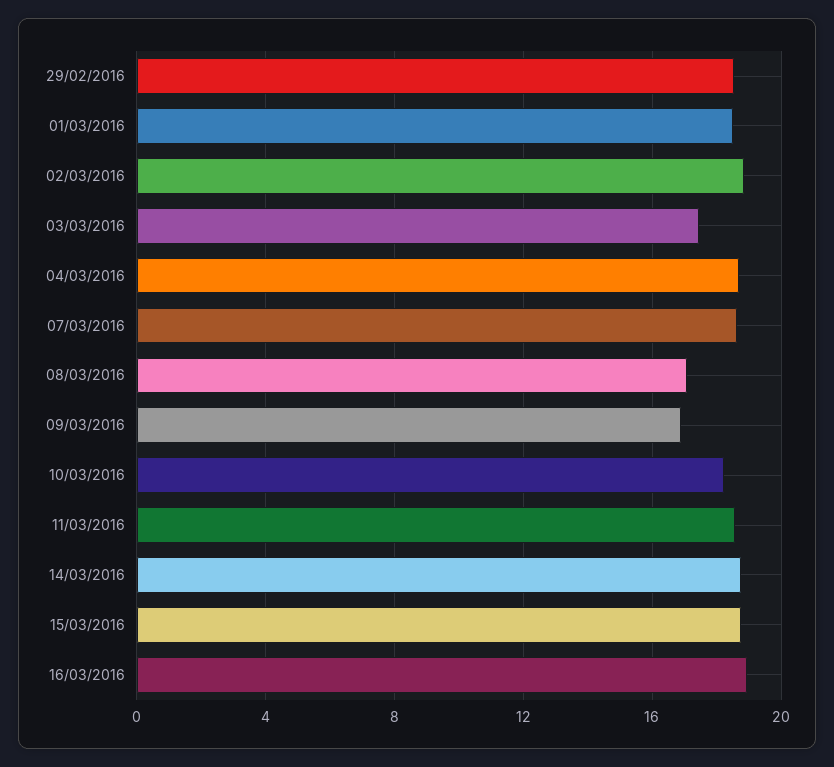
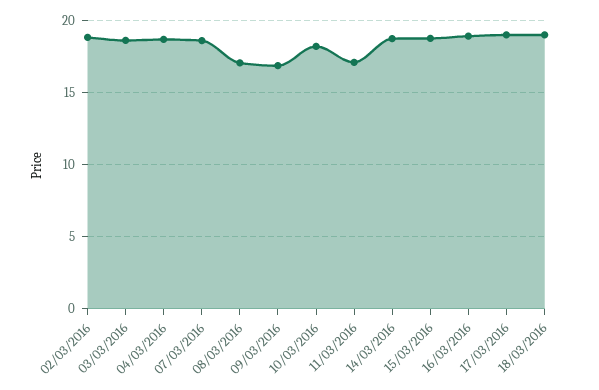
29/02/2016: 18.5 -> none
01/03/2016: 18.5 -> none
03/03/2016: 17.5 -> 18.5
11/03/2016: 18.5 -> 17
17/03/2016: none -> 19
18/03/2016: none -> 19

